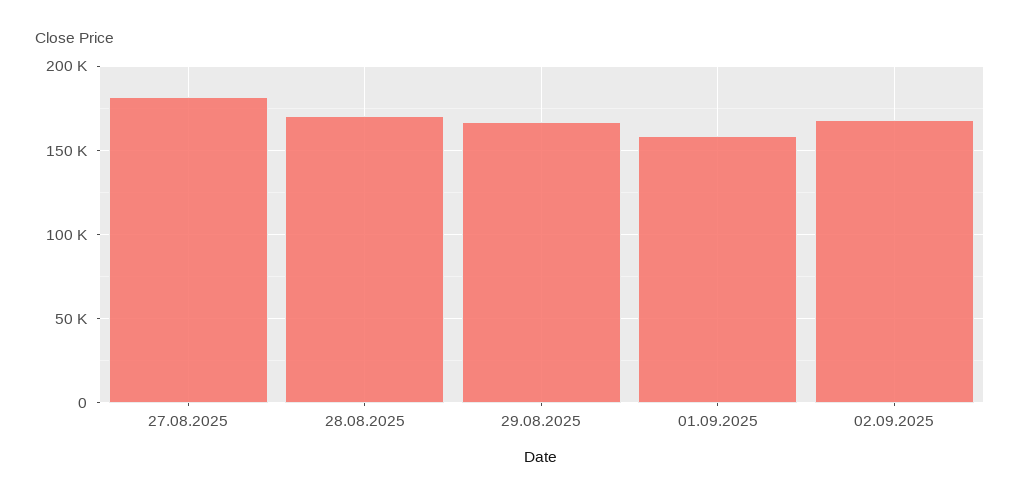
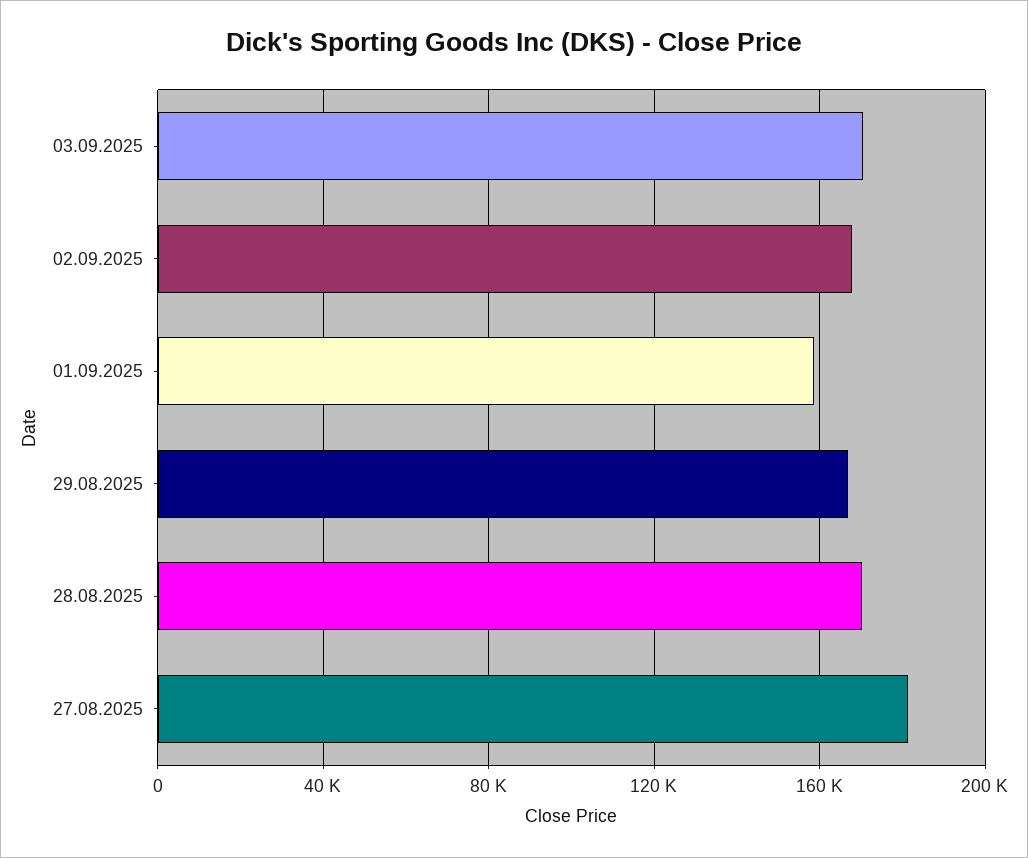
03.09.2025: none -> 170000

